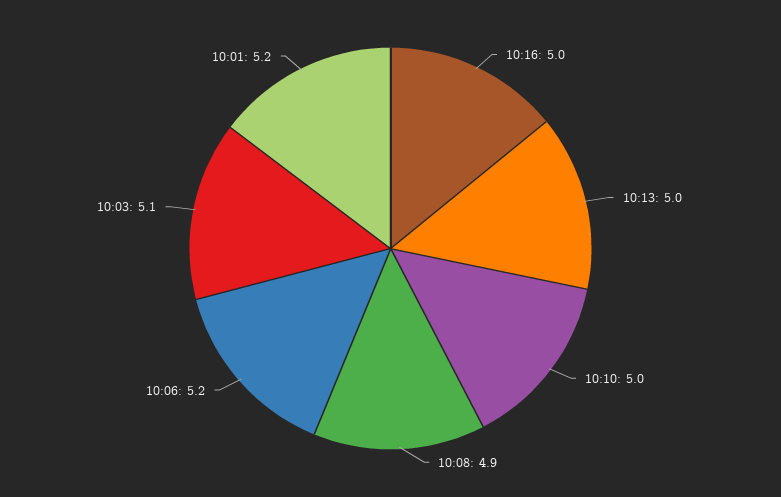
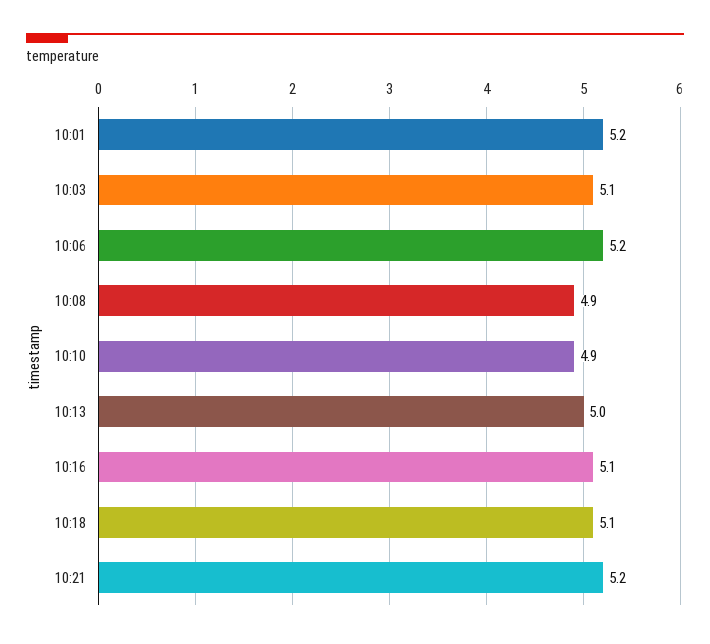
10:16: 5 -> 5.1
10:10: 5 -> 4.9
10:18: none -> 5.1
10:21: none -> 5.2

